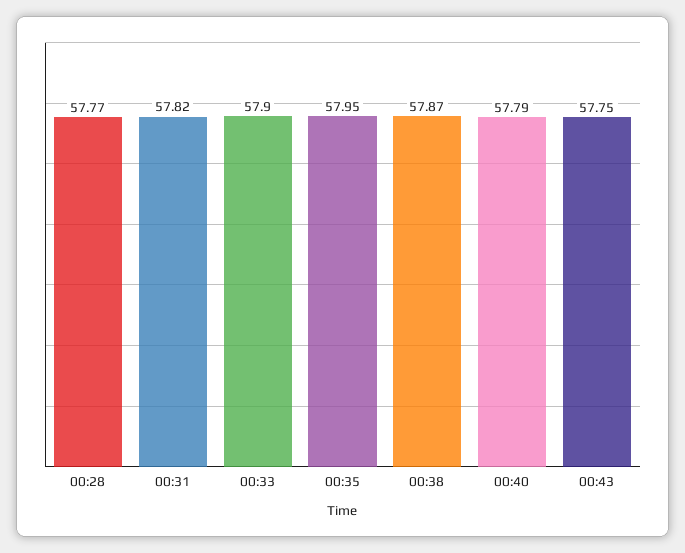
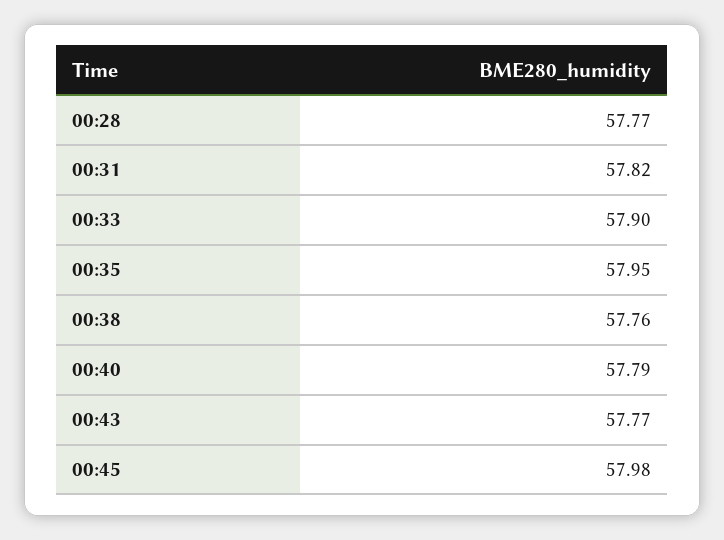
00:38: 57.87 -> 57.76
00:43: 57.75 -> 57.77
00:45: none -> 57.98

